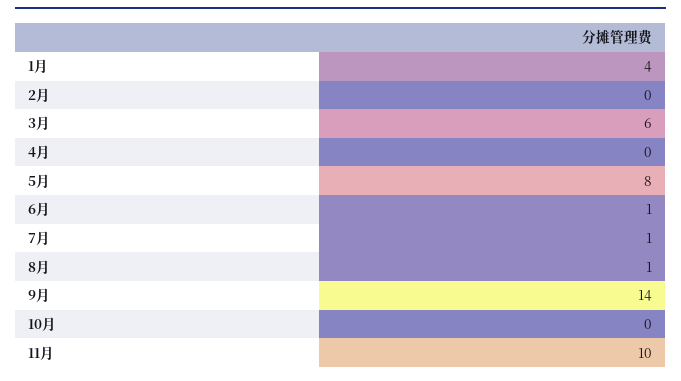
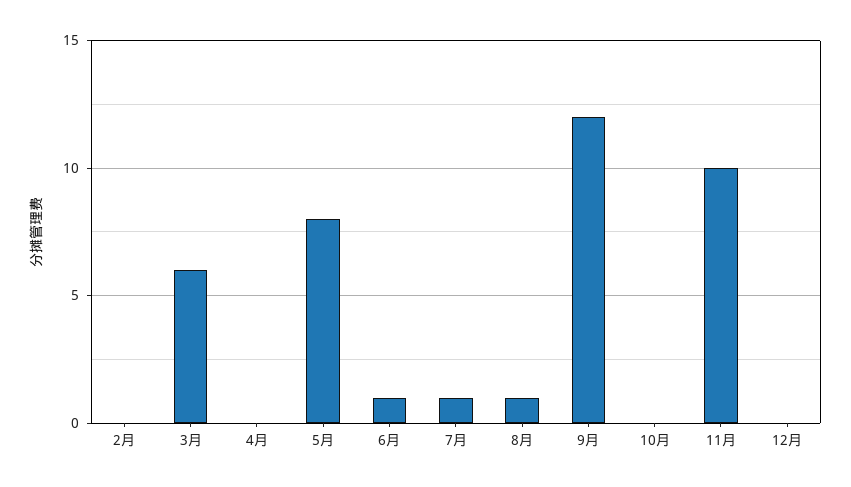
1月: 4 -> none
9月: 14 -> 12
12月: none -> 0

